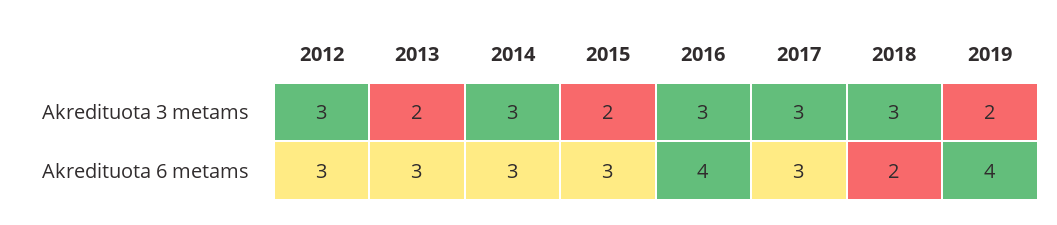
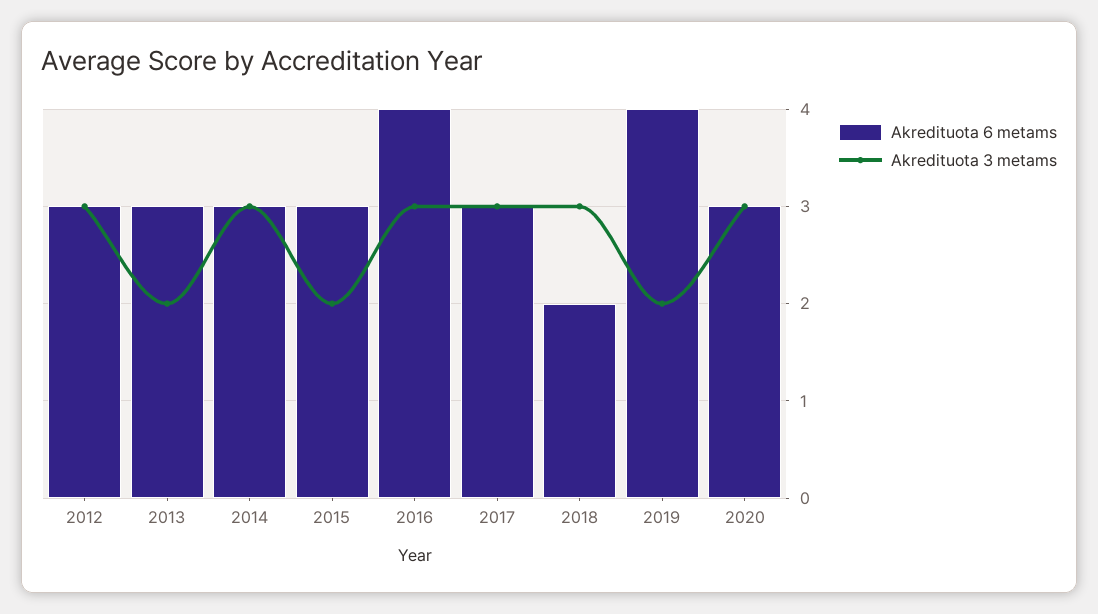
Akredituota 6 metams, 2020: none -> 3
Akredituota 3 metams, 2020: none -> 3

